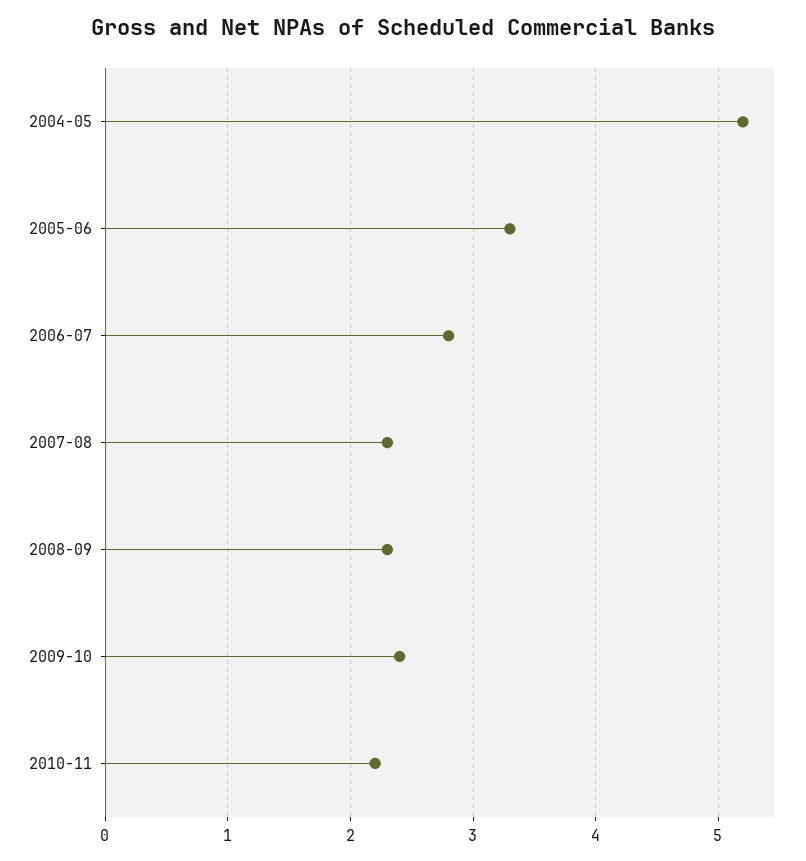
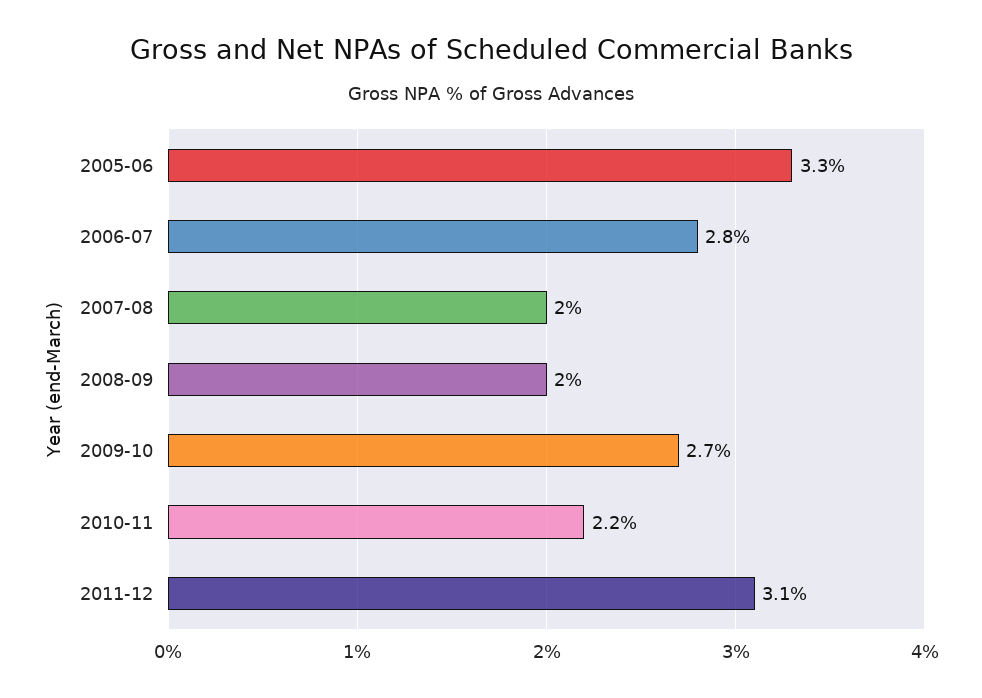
2004-05: 5.2 -> none
2007-08: 2.3 -> 2
2008-09: 2.3 -> 2
2009-10: 2.4 -> 2.7
2011-12: none -> 3.1

